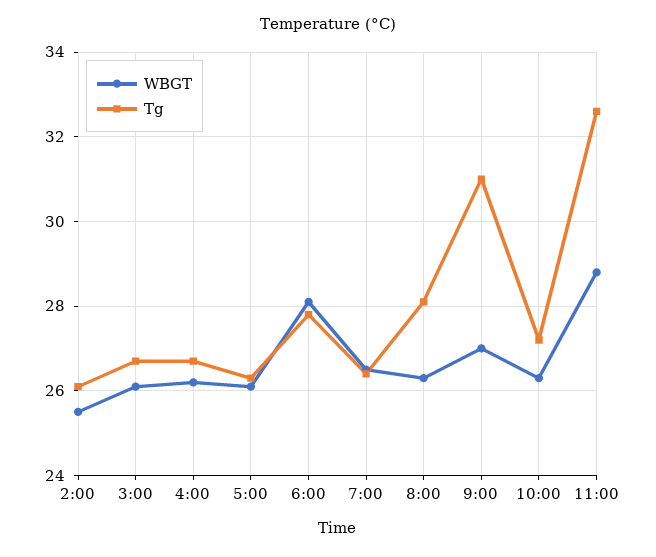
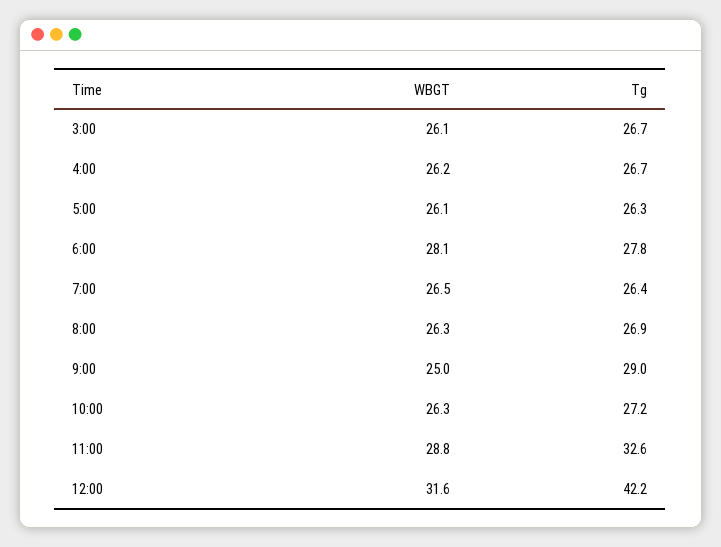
WBGT, 2:00: 25.5 -> none
Tg, 2:00: 26 -> none
Tg, 8:00: 28 -> 26.9
WBGT, 9:00: 27 -> 25
Tg, 9:00: 31 -> 29
WBGT, 12:00: none -> 31.6
Tg, 12:00: none -> 42.2

